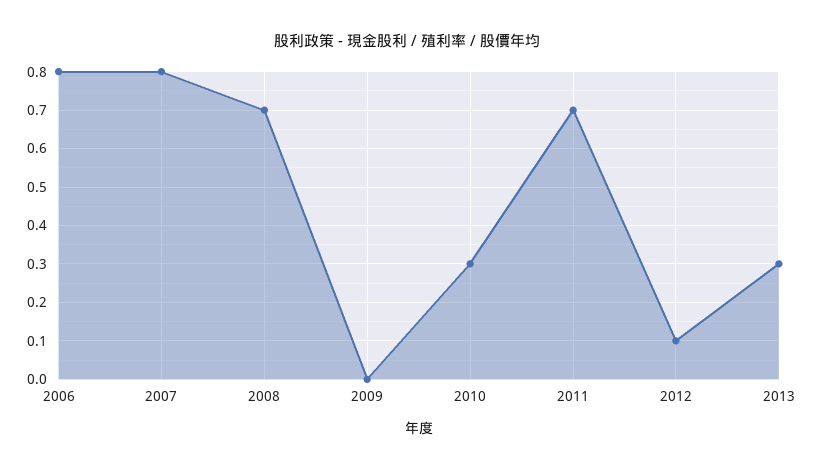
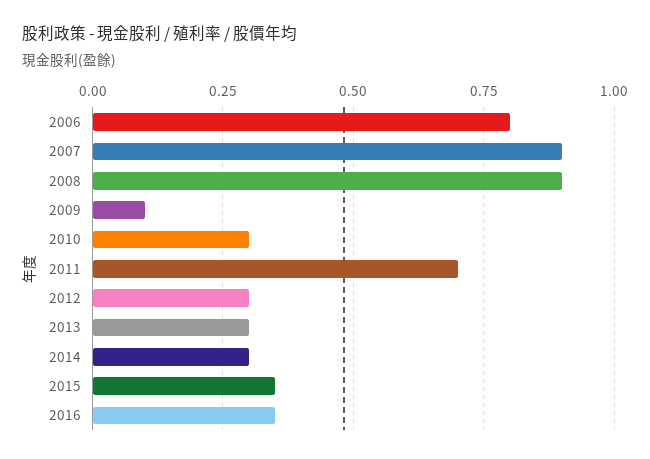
2007: 0.8 -> 0.9
2008: 0.7 -> 0.9
2009: 0 -> 0.1
2012: 0.1 -> 0.3
2014: none -> 0.3
2015: none -> 0.35
2016: none -> 0.35

